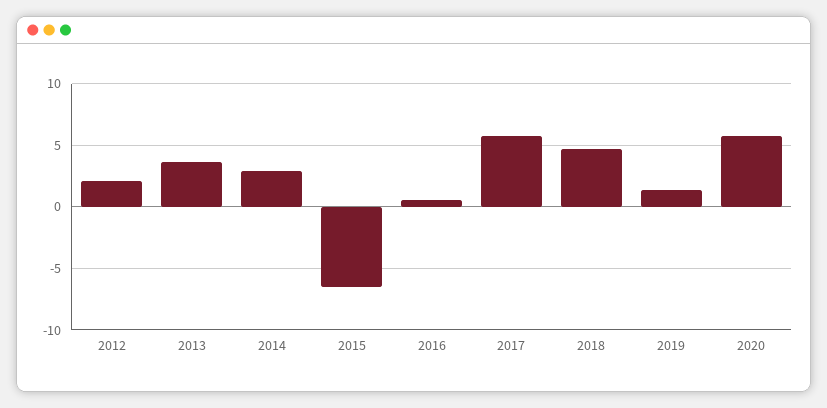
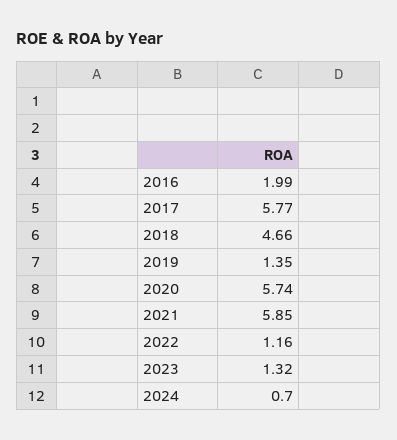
2012: 2 -> none
2013: 3.5 -> none
2014: 3 -> none
2015: -6.5 -> none
2016: 0.5 -> 1.99
2021: none -> 5.85
2022: none -> 1.16
2023: none -> 1.32
2024: none -> 0.7

